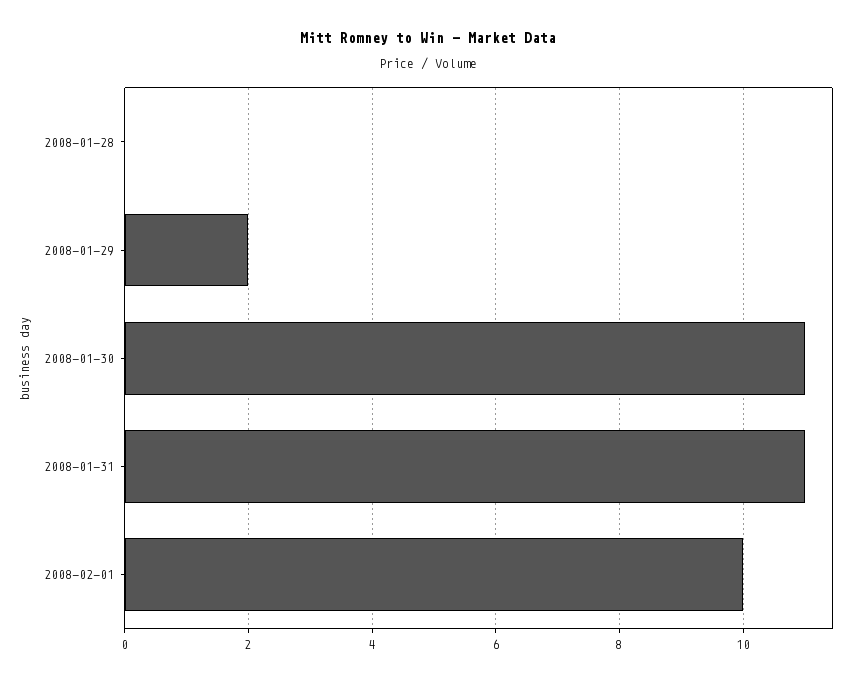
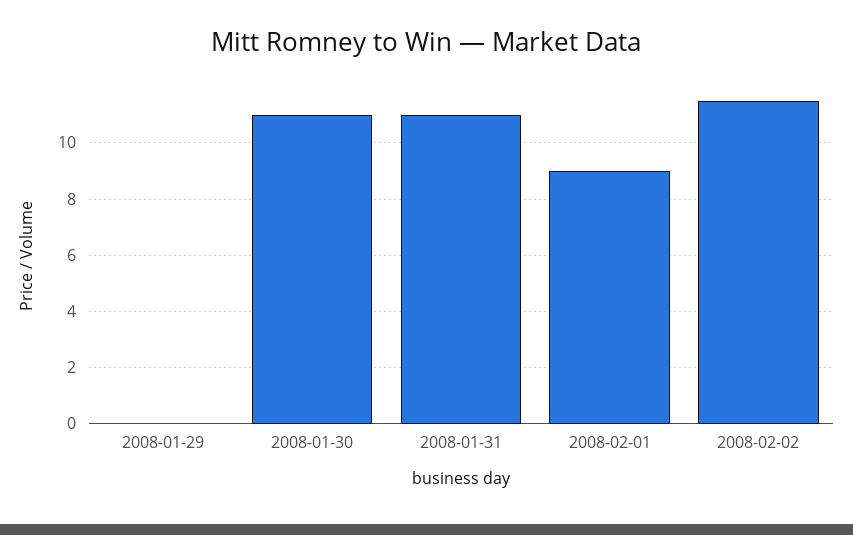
2008-01-28: 0 -> none
2008-01-29: 2 -> 0
2008-02-01: 10 -> 9
2008-02-02: none -> 11.5

